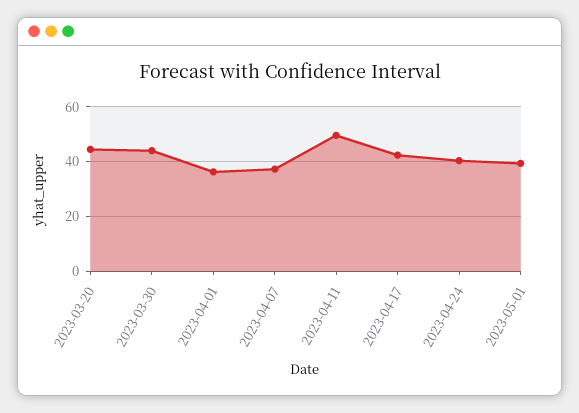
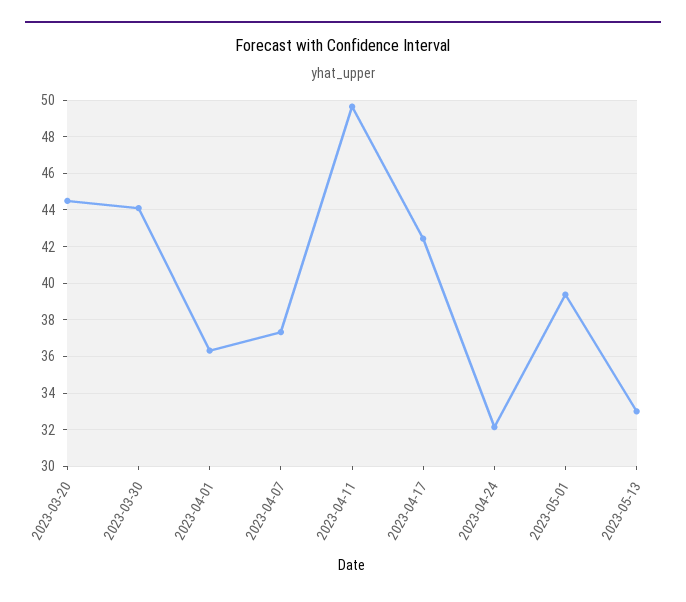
2023-04-24: 40 -> 32
2023-05-13: none -> 33

